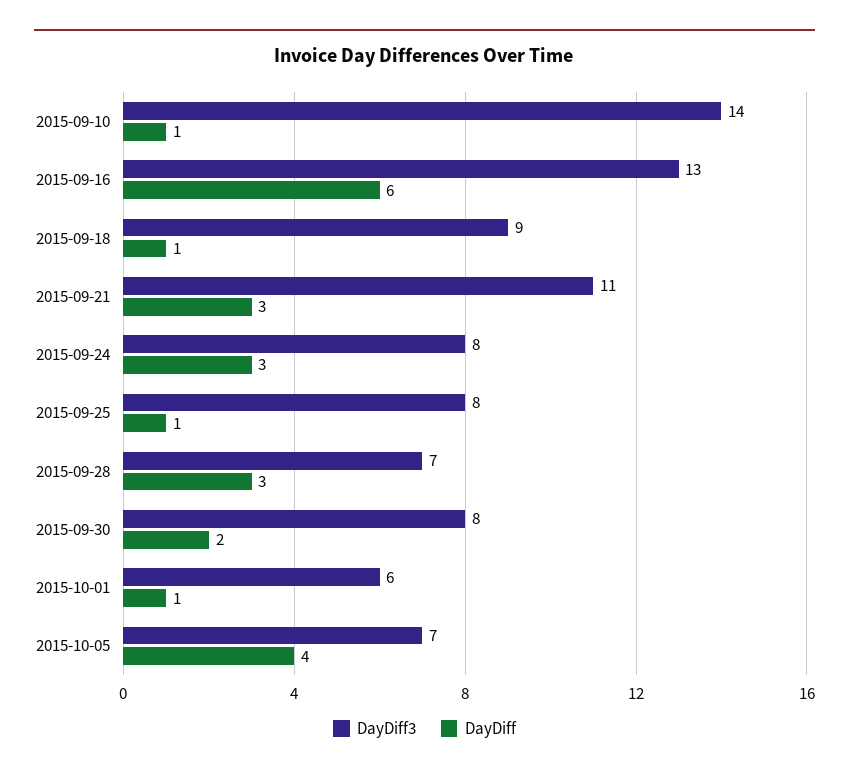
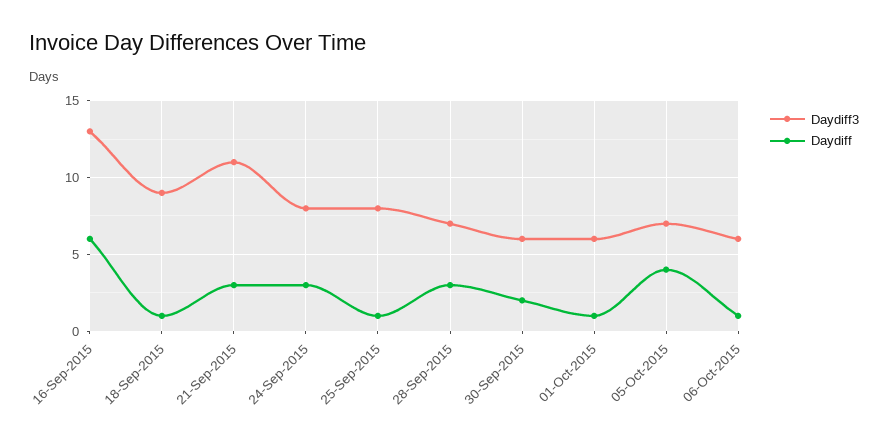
DayDiff3, 2015-09-10: 14 -> none
DayDiff, 2015-09-10: 1 -> none
DayDiff3, 2015-09-30: 8 -> 6
DayDiff3, 06-Oct-2015: none -> 6
DayDiff, 06-Oct-2015: none -> 1

